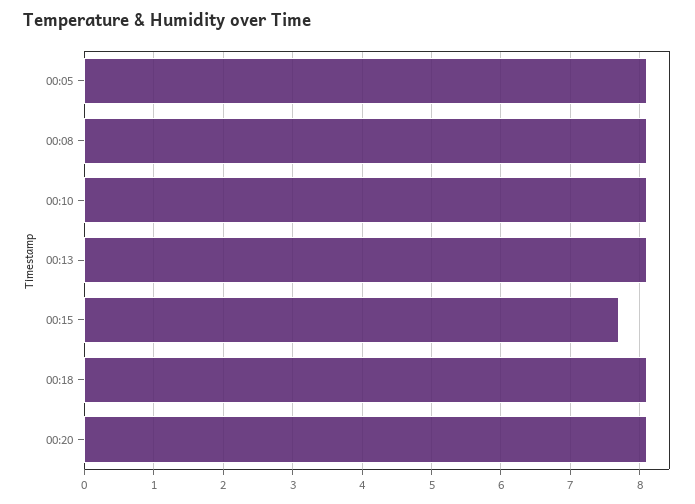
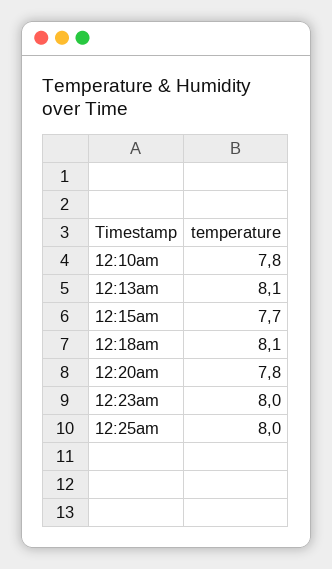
00:05: 8.1 -> none
00:08: 8.1 -> none
00:10: 8.1 -> 7.8
00:20: 8.1 -> 7.8
12:23am: none -> 8
12:25am: none -> 8

